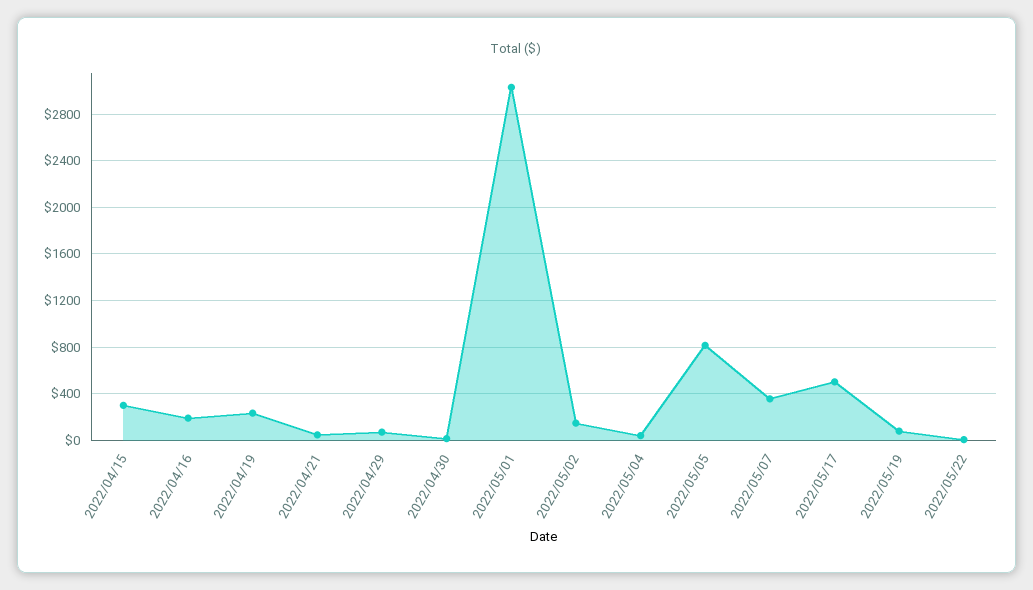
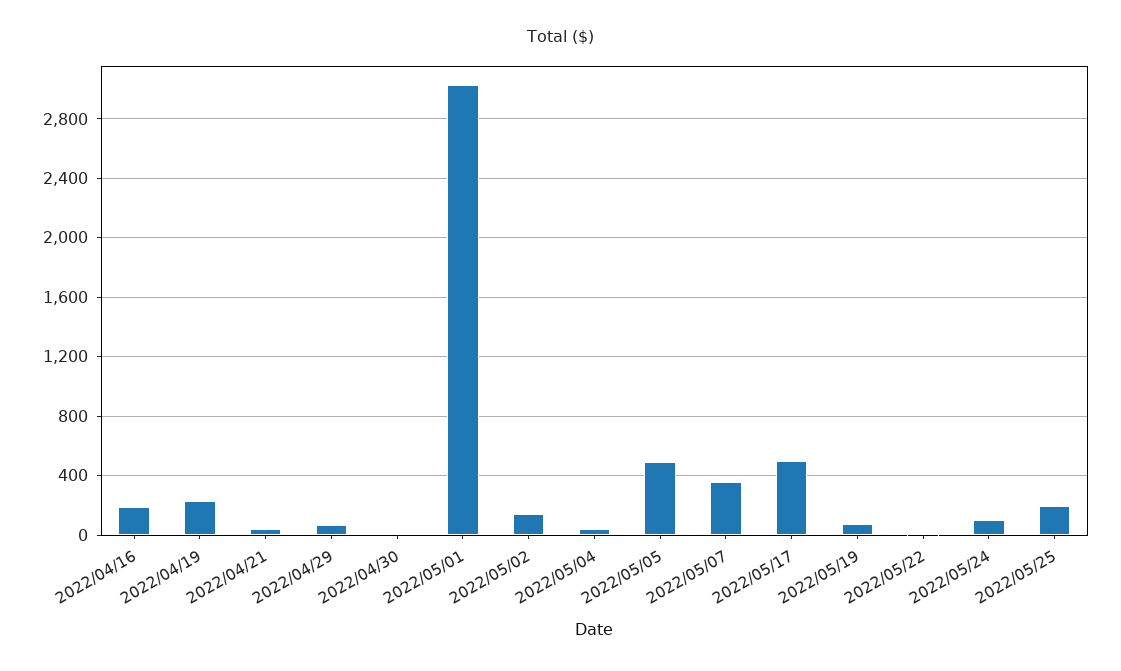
2022/04/15: 300 -> none
2022/05/05: 800 -> 500
2022/05/24: none -> 100
2022/05/25: none -> 200

